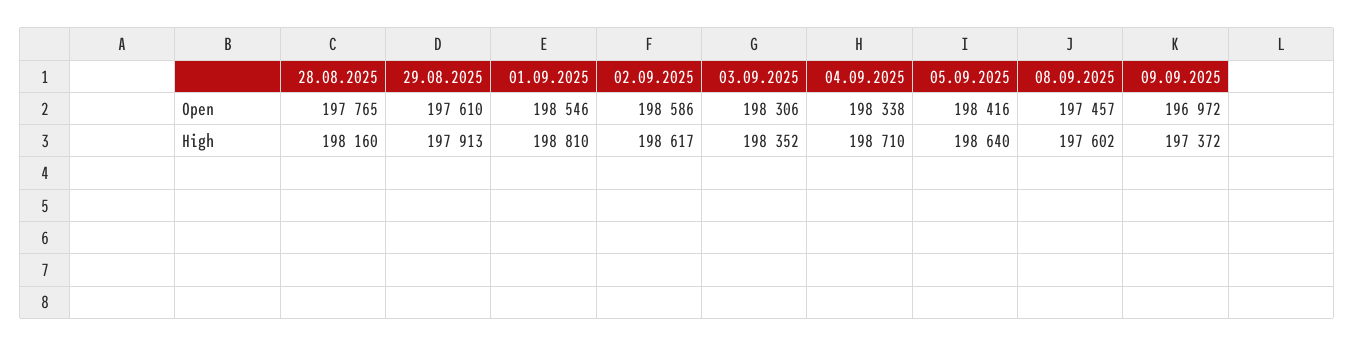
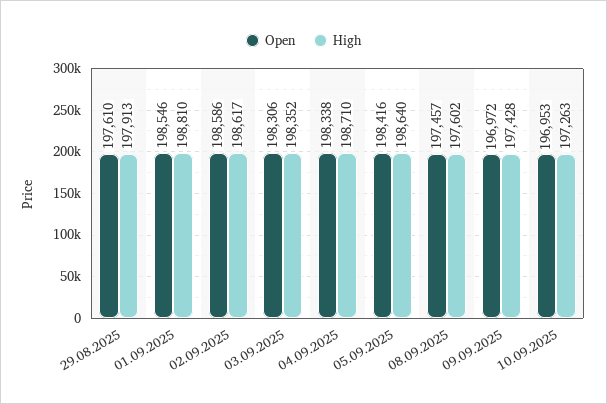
Open, 28.08.2025: 197765 -> none
High, 28.08.2025: 198160 -> none
High, 09.09.2025: 197372 -> 197428
Open, 10.09.2025: none -> 196953
High, 10.09.2025: none -> 197263

